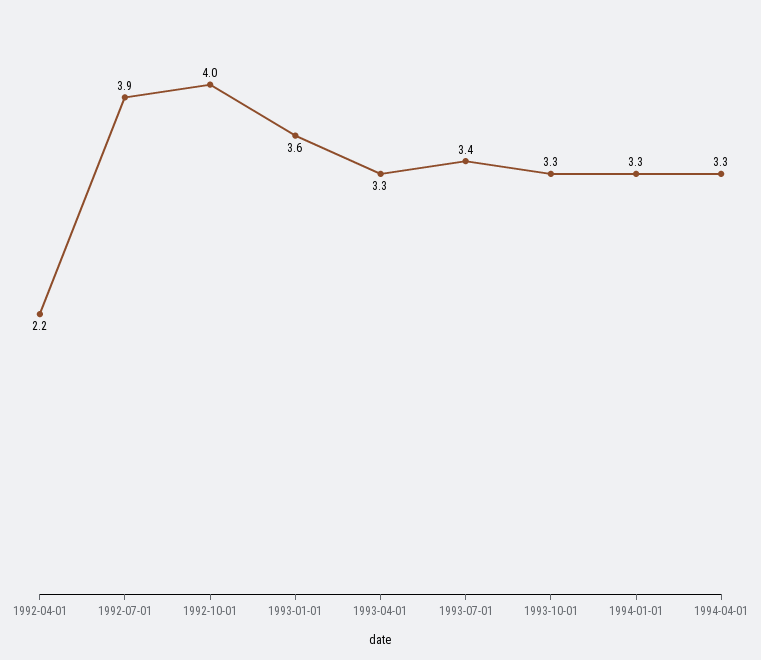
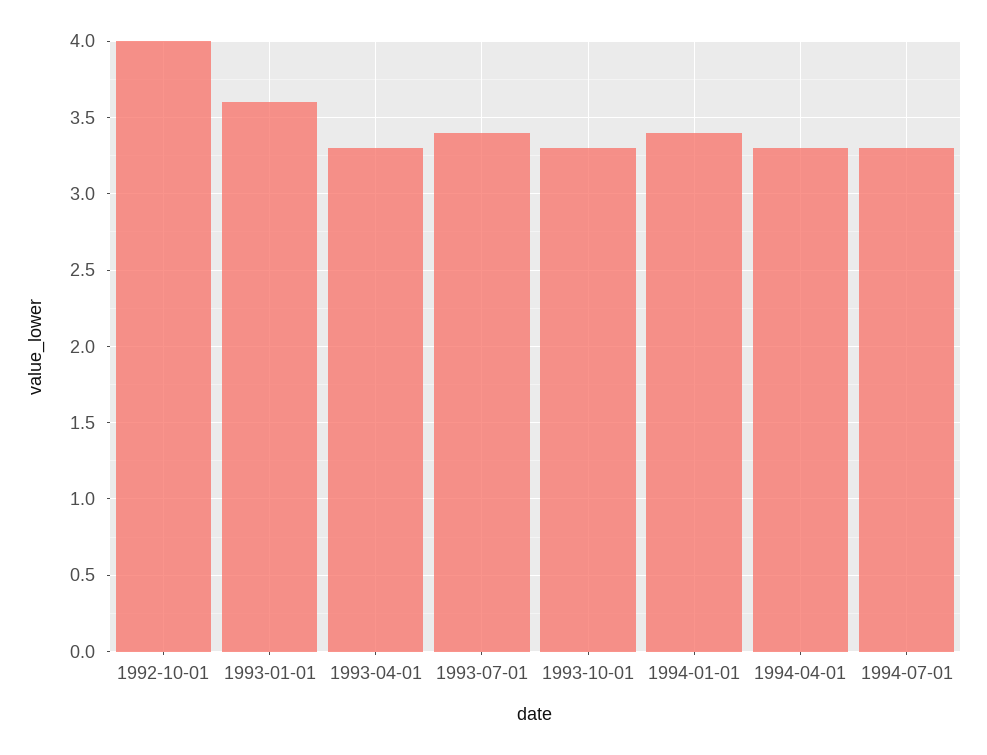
1992-04-01: 2.2 -> none
1992-07-01: 3.9 -> none
1994-01-01: 3.3 -> 3.4
1994-07-01: none -> 3.3

